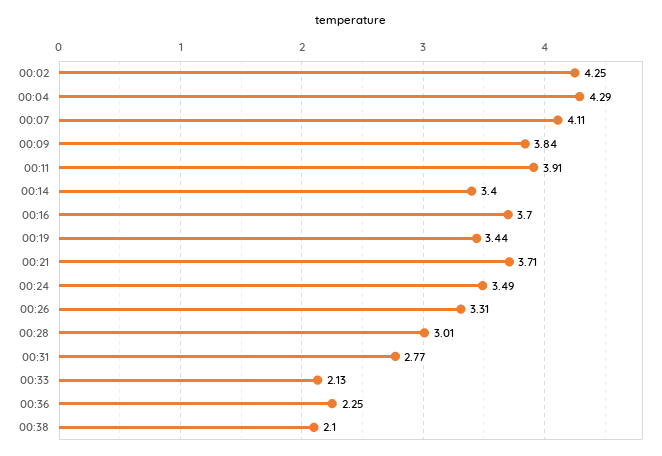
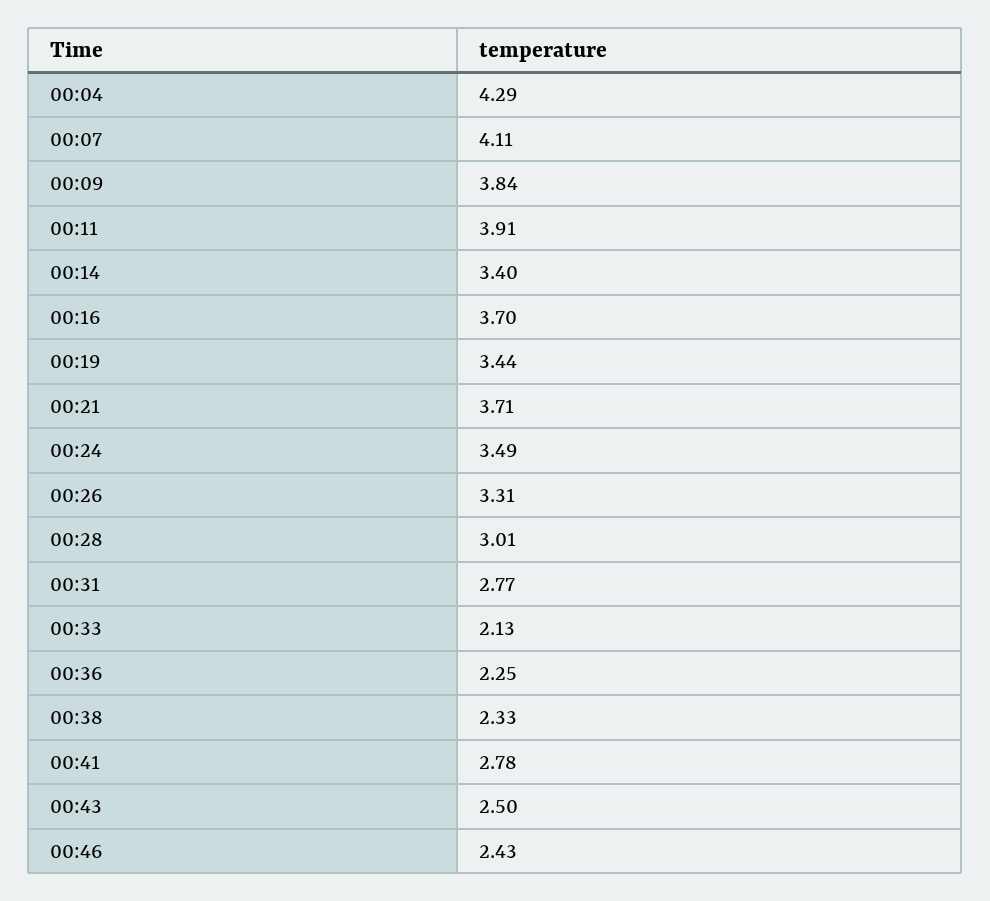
00:02: 4.25 -> none
00:38: 2.1 -> 2.33
00:41: none -> 2.78
00:43: none -> 2.5
00:46: none -> 2.43

